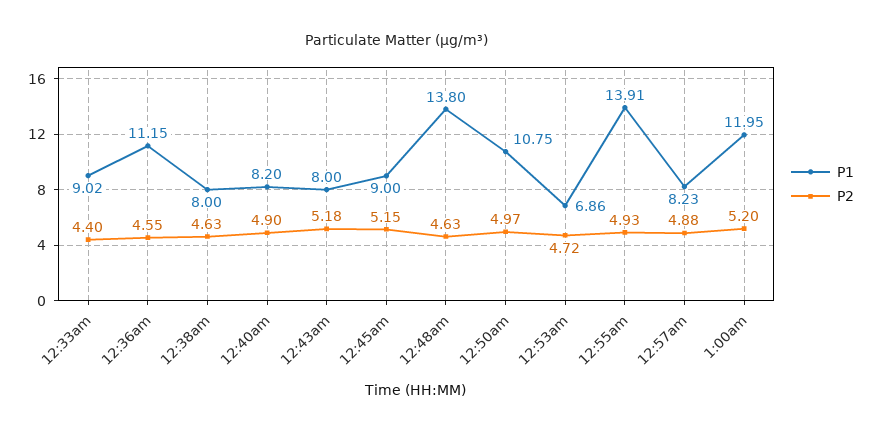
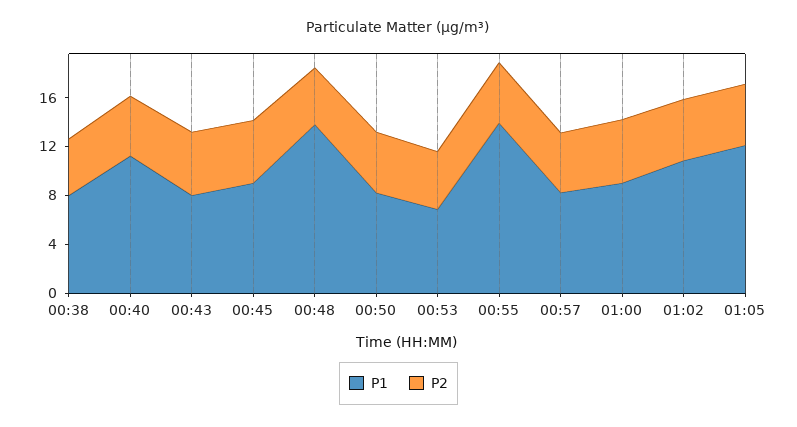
P1, 12:33am: 9.02 -> none
P2, 12:33am: 4.4 -> none
P1, 12:36am: 11.15 -> none
P2, 12:36am: 4.55 -> none
P1, 12:40am: 8.2 -> 11
P1, 12:50am: 10.75 -> 8
P1, 1:00am: 11.95 -> 9
P1, 01:02: none -> 11
P2, 01:02: none -> 5
P1, 01:05: none -> 12
P2, 01:05: none -> 5

